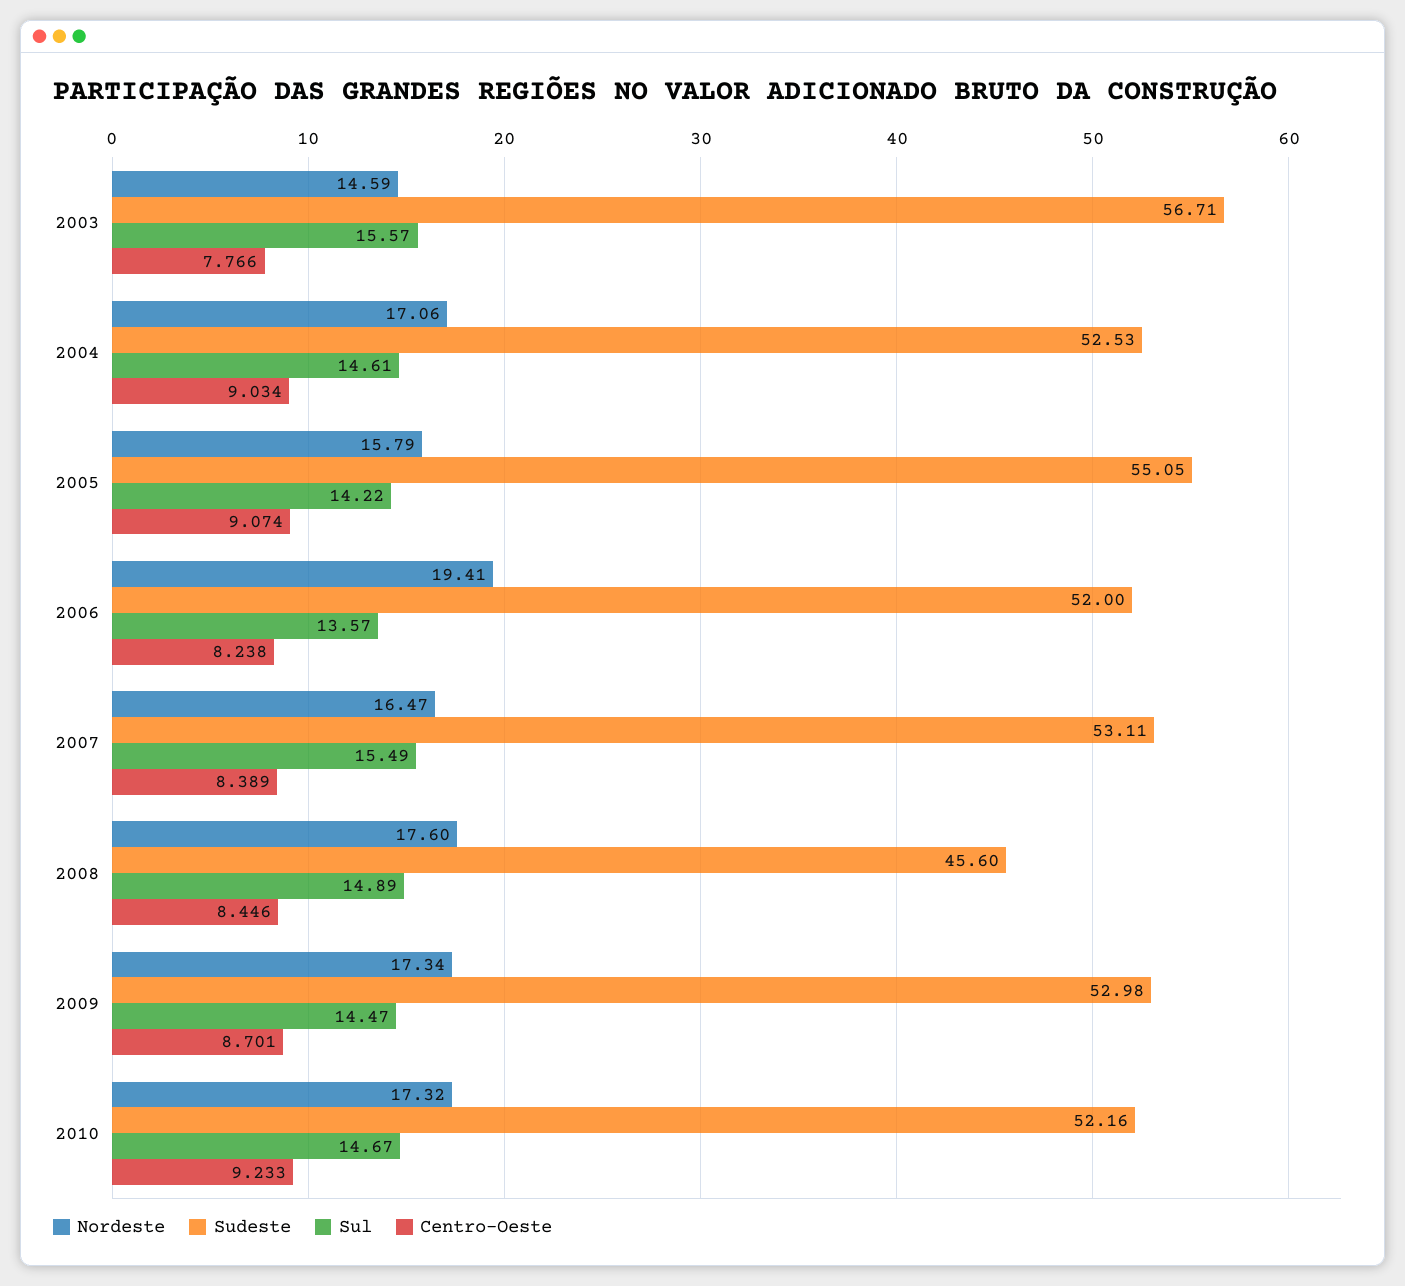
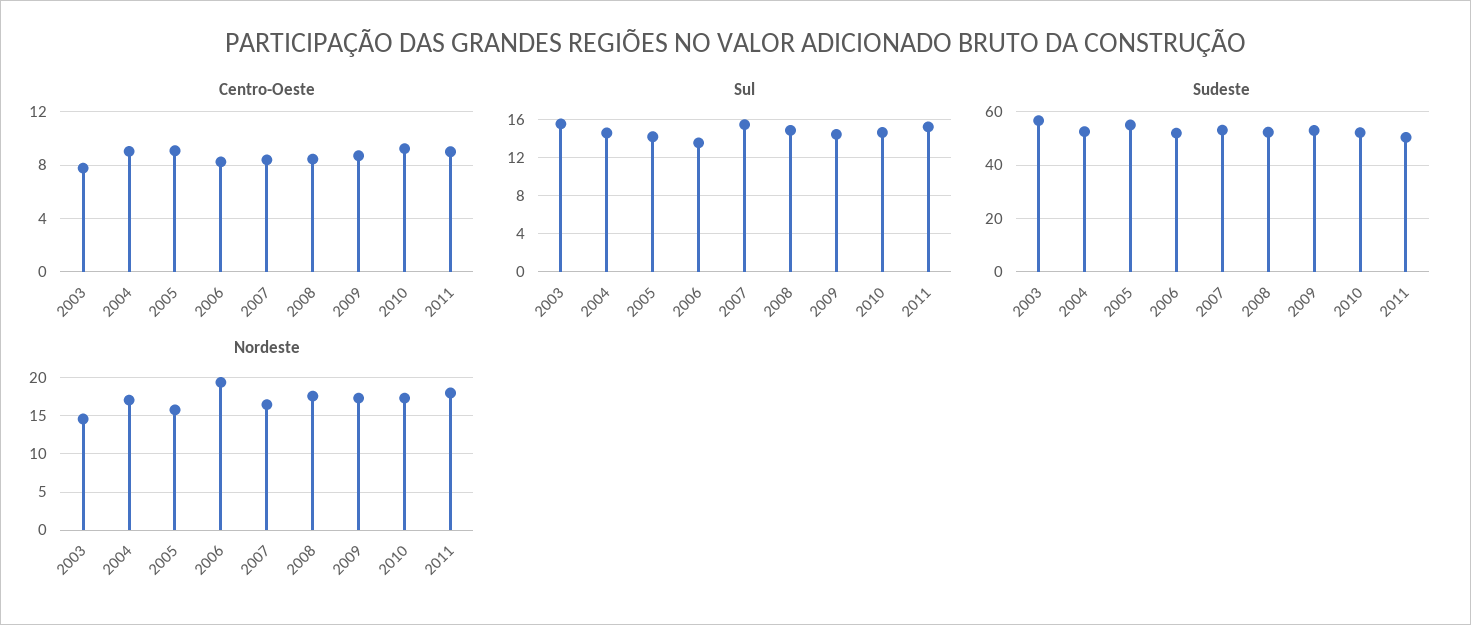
Sudeste, 2008: 45.6 -> 52.5
Centro-Oeste, 2011: none -> 9
Sul, 2011: none -> 15
Sudeste, 2011: none -> 50
Nordeste, 2011: none -> 18

